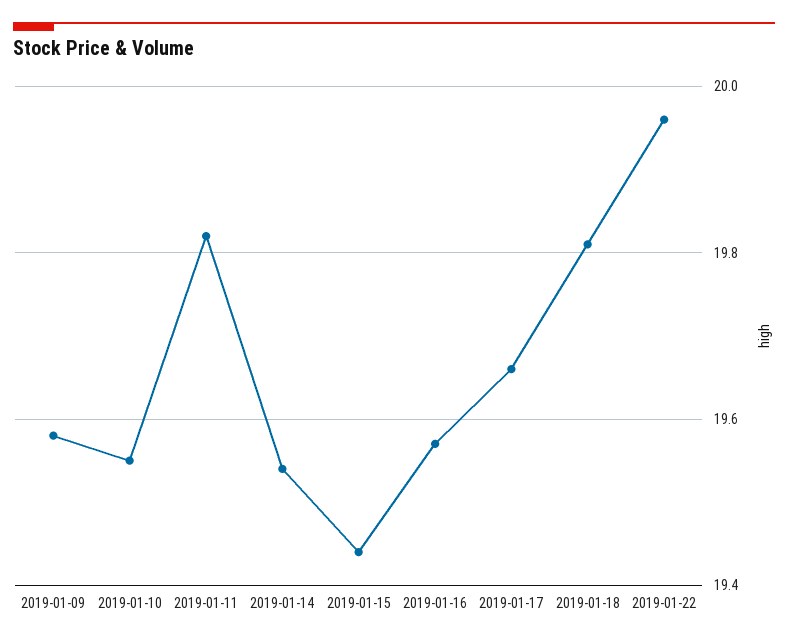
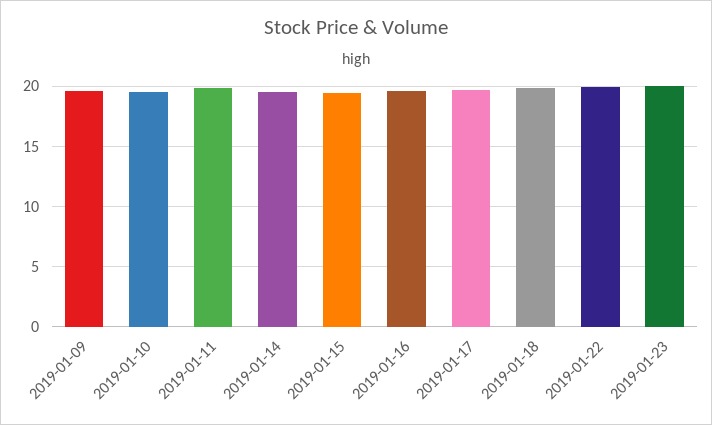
2019-01-23: none -> 20

